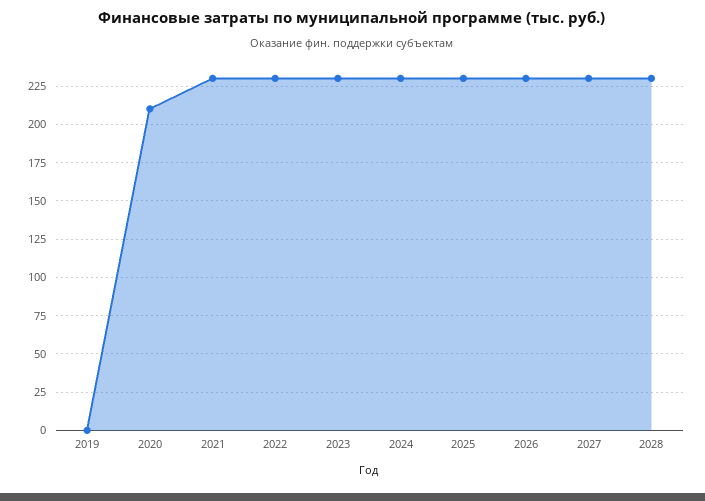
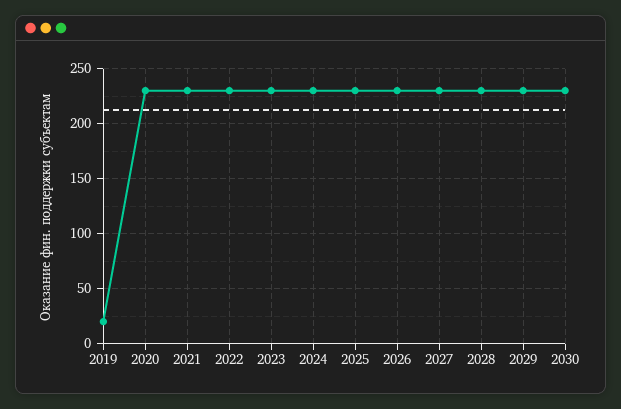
2019: 0 -> 20
2020: 210 -> 230
2029: none -> 230
2030: none -> 230

